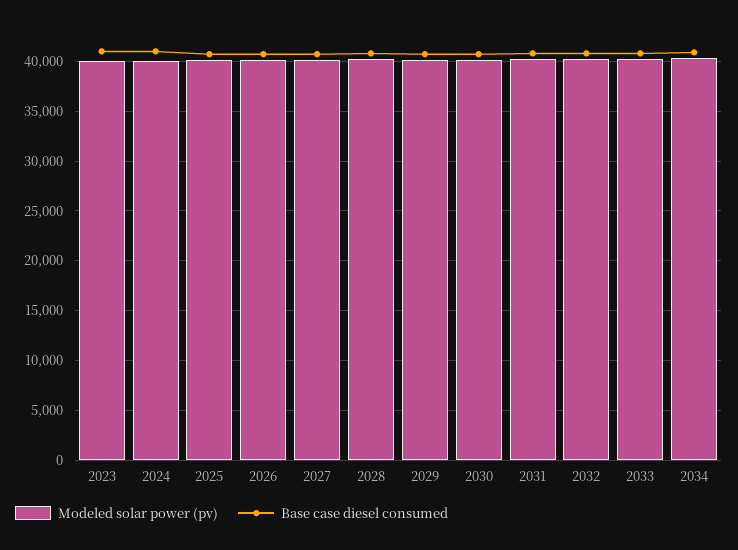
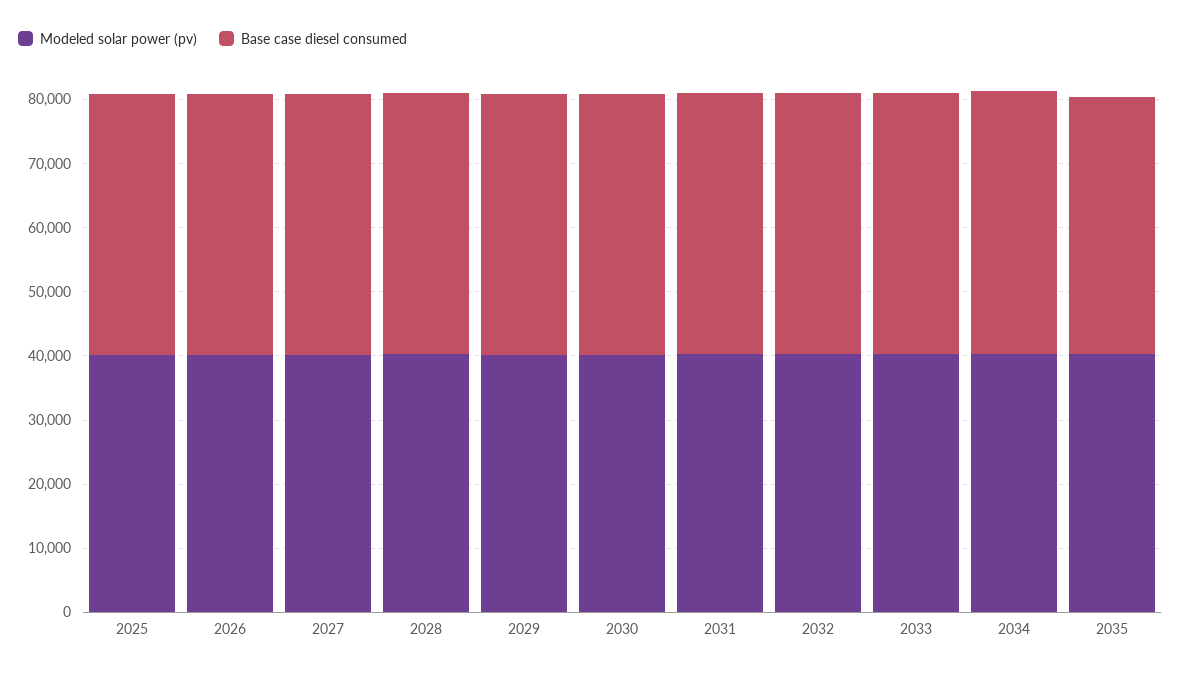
Modeled solar power (pv), 2023: 40000 -> none
Base case diesel consumed, 2023: 41000 -> none
Modeled solar power (pv), 2024: 40000 -> none
Base case diesel consumed, 2024: 41000 -> none
Modeled solar power (pv), 2035: none -> 40000
Base case diesel consumed, 2035: none -> 40000

